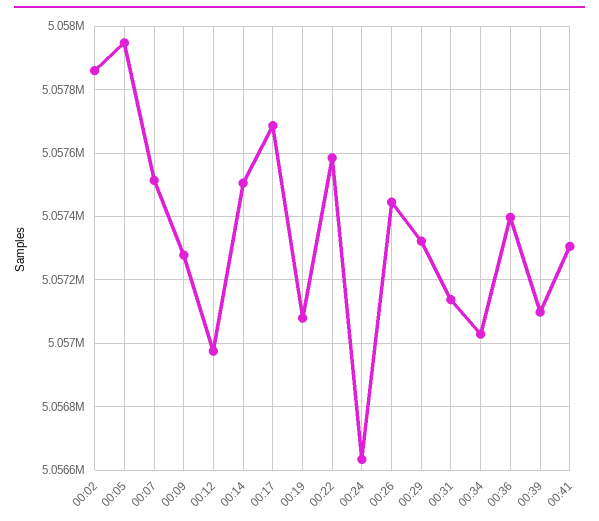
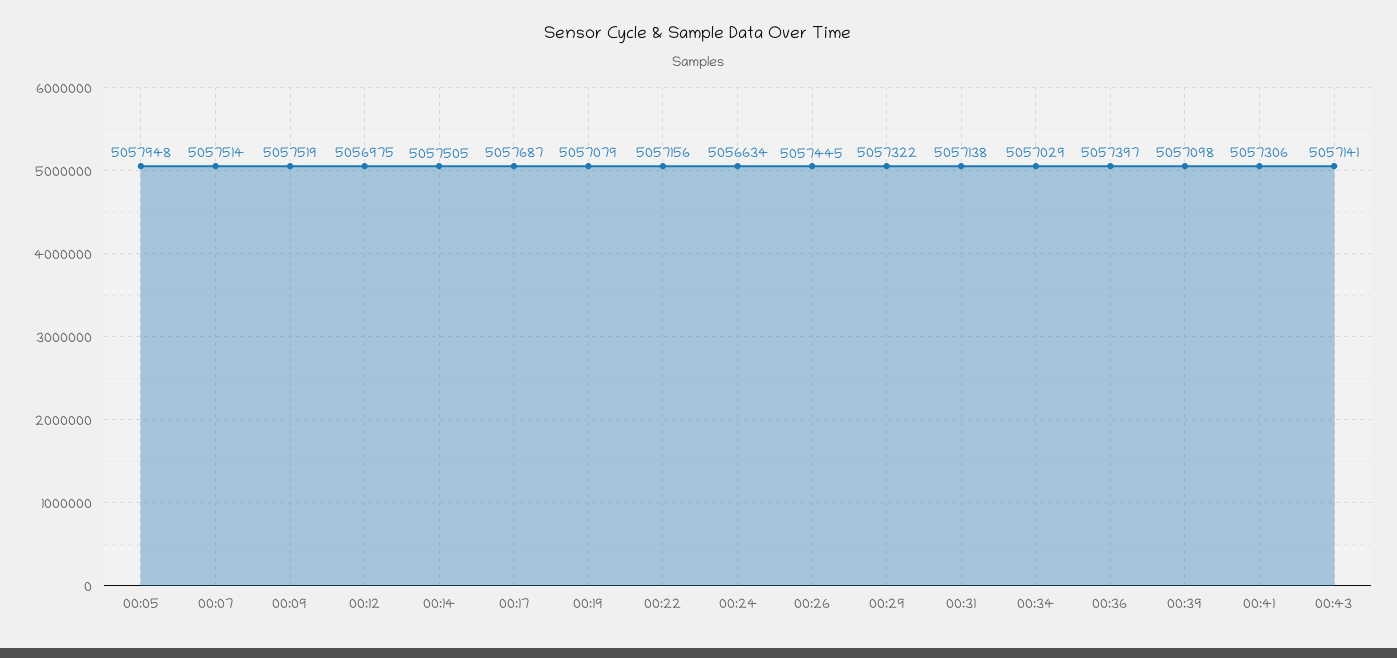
00:02: 5057860 -> none
00:09: 5057280 -> 5057519
00:22: 5057580 -> 5057156
00:43: none -> 5057141

